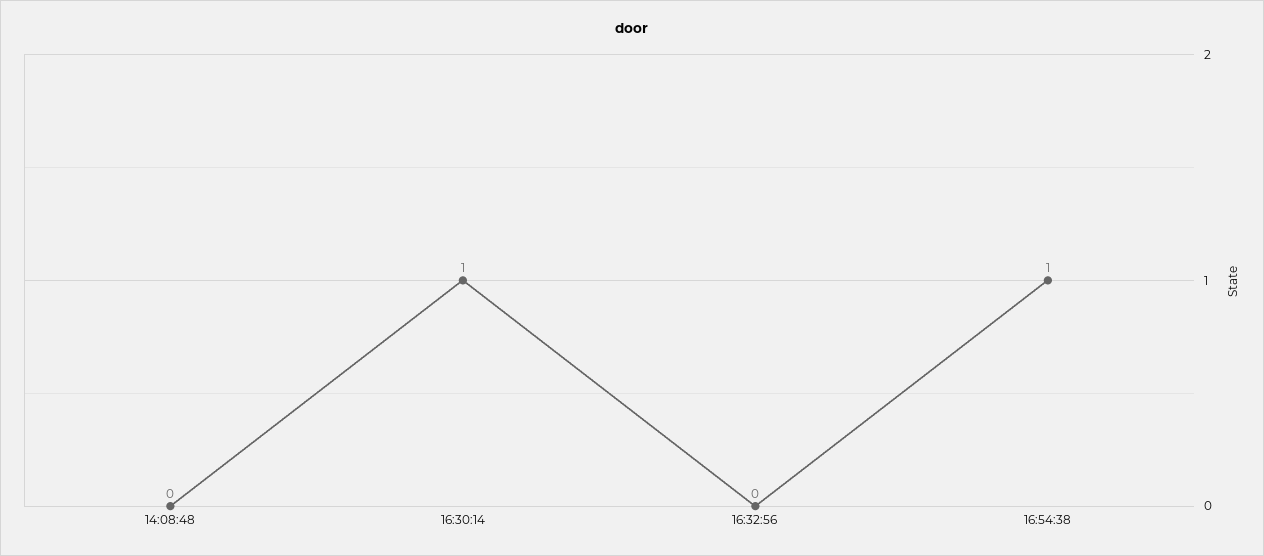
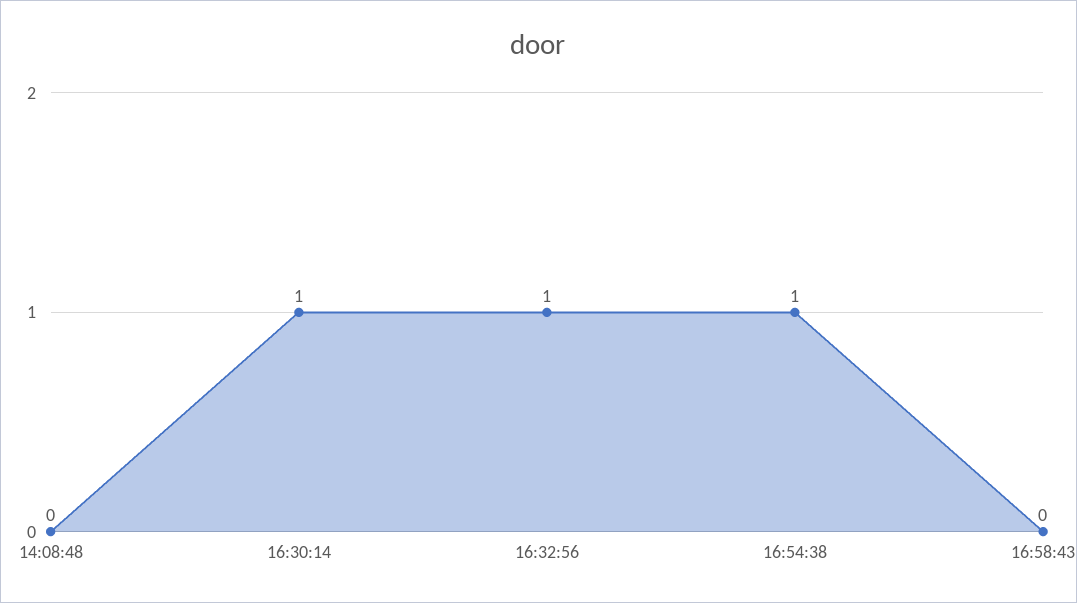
16:32:56: 0 -> 1
16:58:43: none -> 0

